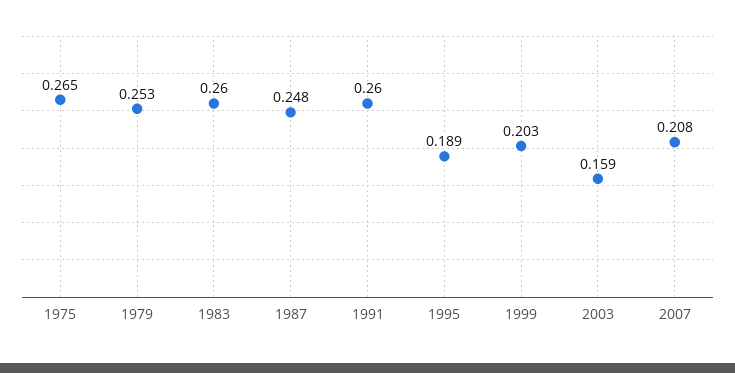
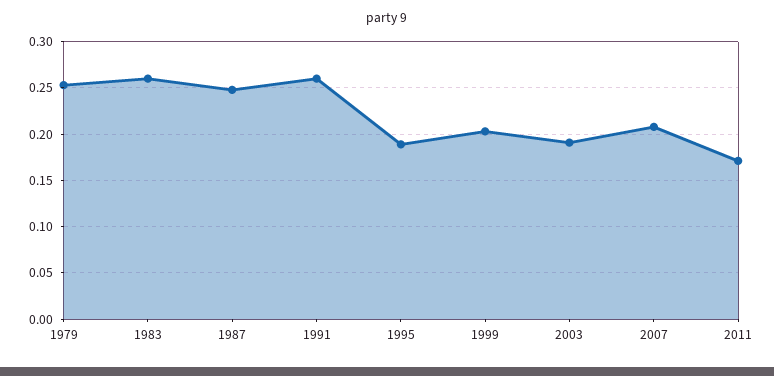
1975: 0.265 -> none
2003: 0.159 -> 0.19
2011: none -> 0.17

